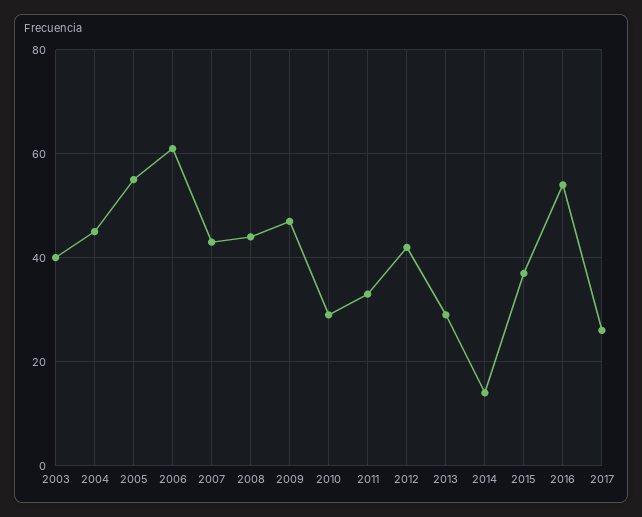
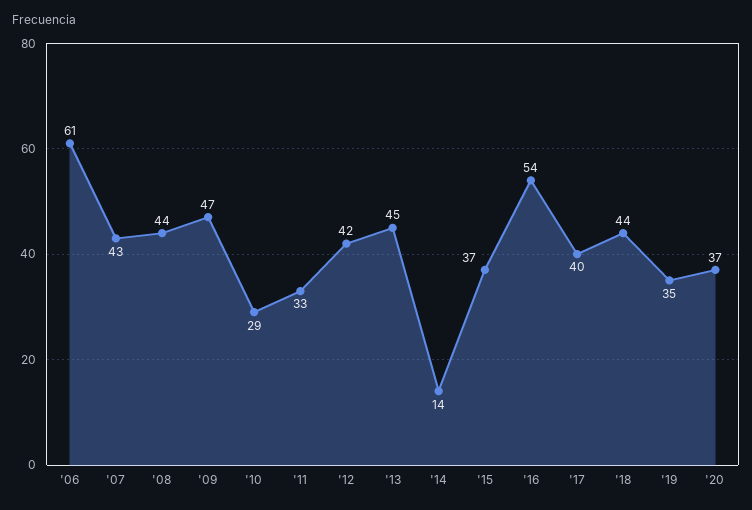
2003: 40 -> none
2004: 45 -> none
2005: 55 -> none
2013: 30 -> 45
2017: 25 -> 40
'18: none -> 44
'19: none -> 35
'20: none -> 37

